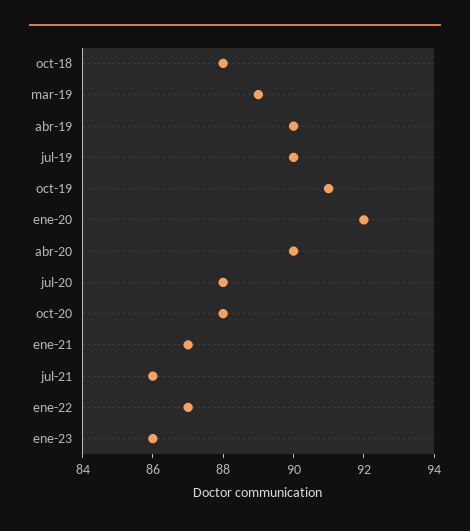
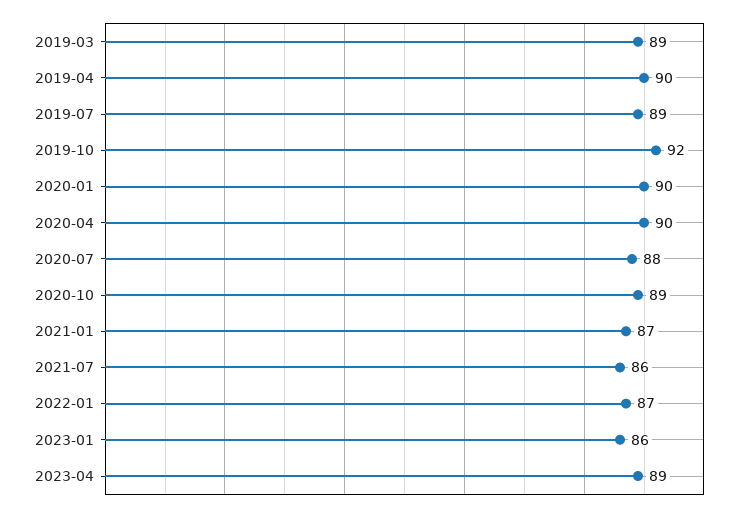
oct-18: 88 -> none
jul-19: 90 -> 89
oct-19: 91 -> 92
ene-20: 92 -> 90
oct-20: 88 -> 89
2023-04: none -> 89

